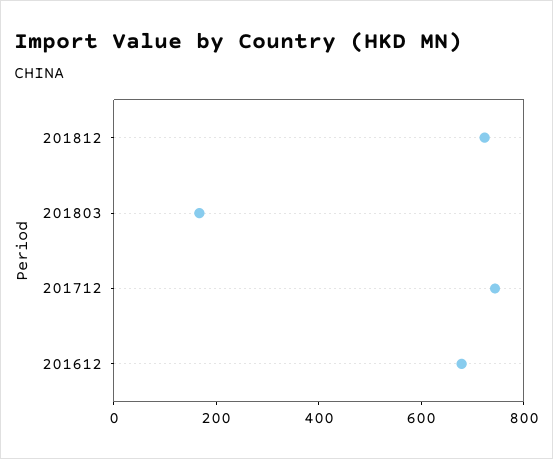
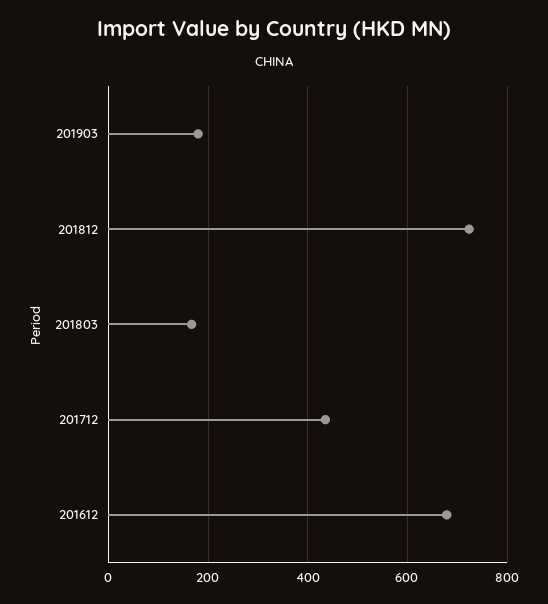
201712: 750 -> 440
201903: none -> 180

